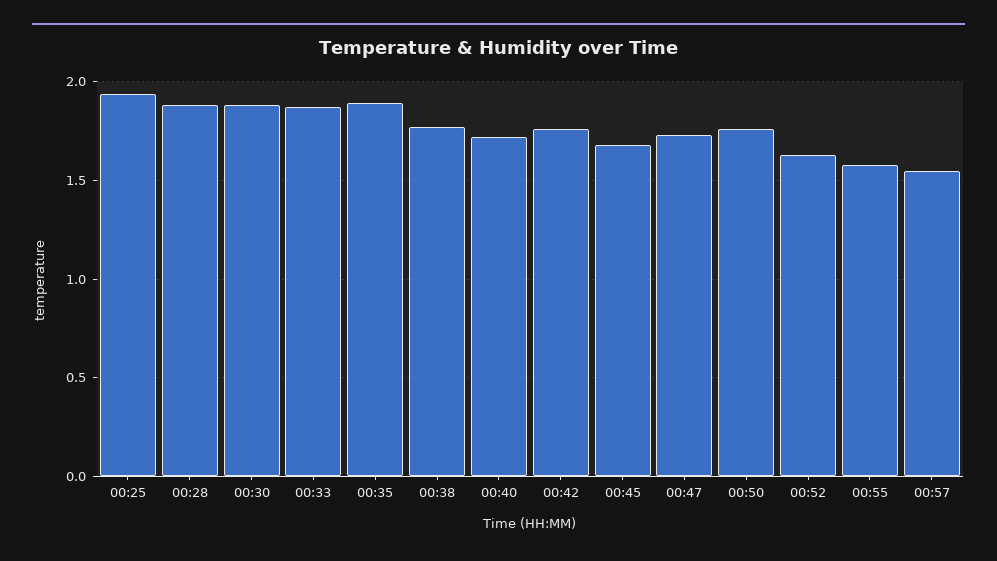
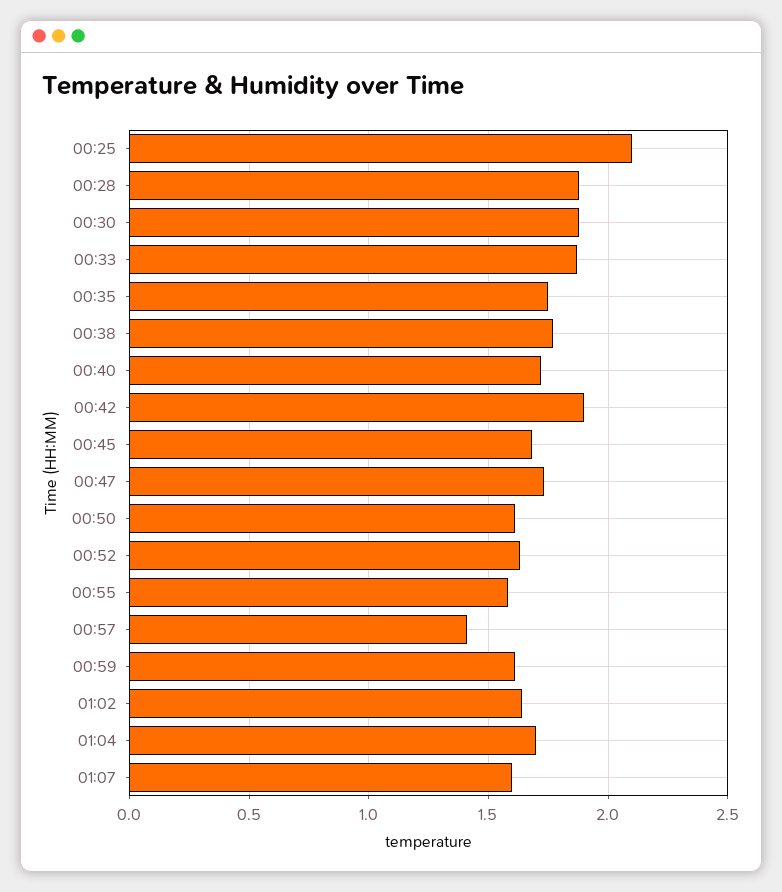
00:25: 1.95 -> 2.1
00:35: 1.9 -> 1.75
00:42: 1.75 -> 1.9
00:50: 1.75 -> 1.6
00:57: 1.55 -> 1.4
00:59: none -> 1.6
01:02: none -> 1.65
01:04: none -> 1.7
01:07: none -> 1.6

